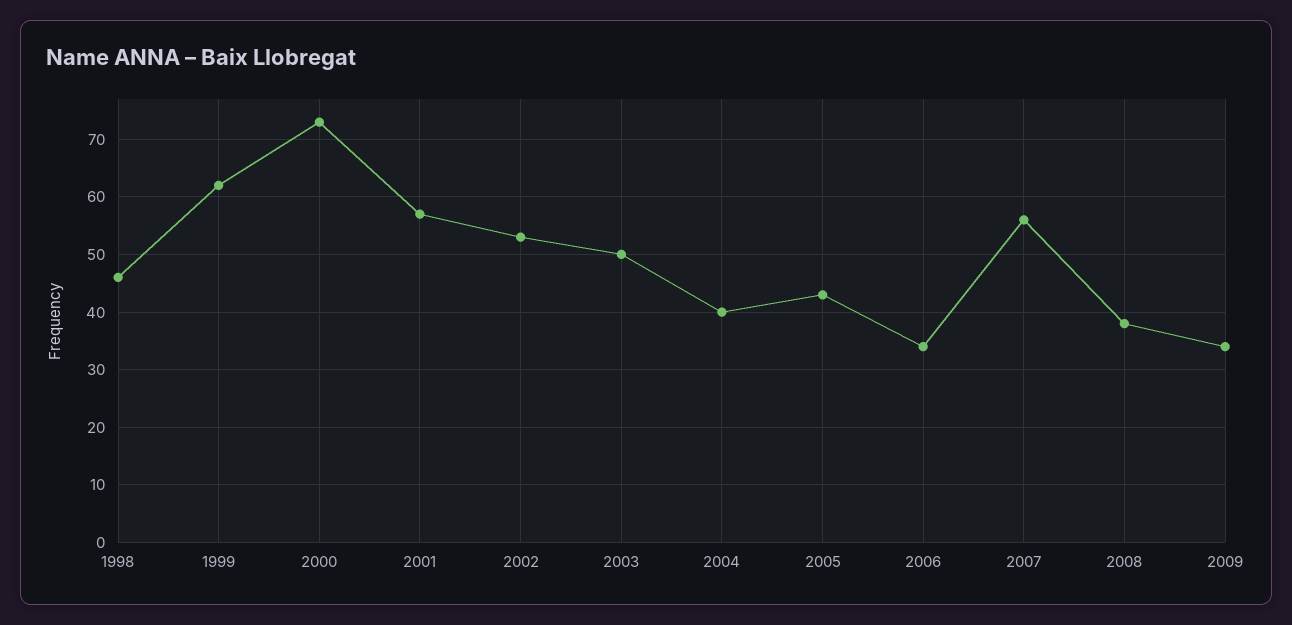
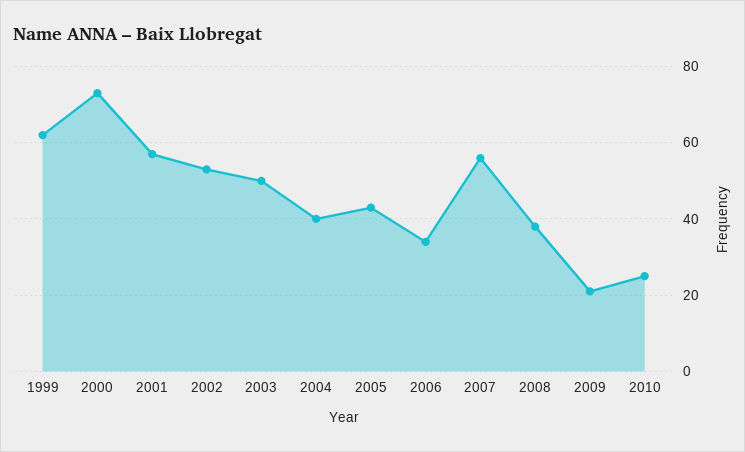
1998: 45 -> none
2009: 35 -> 20
2010: none -> 25

